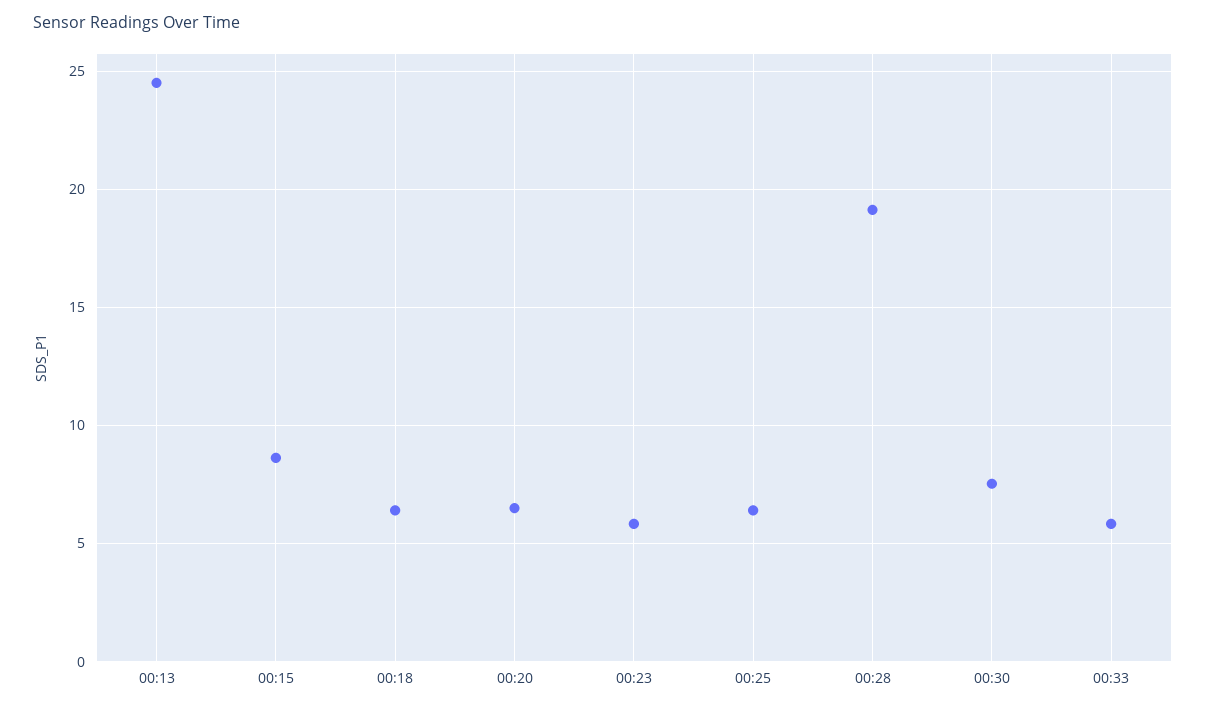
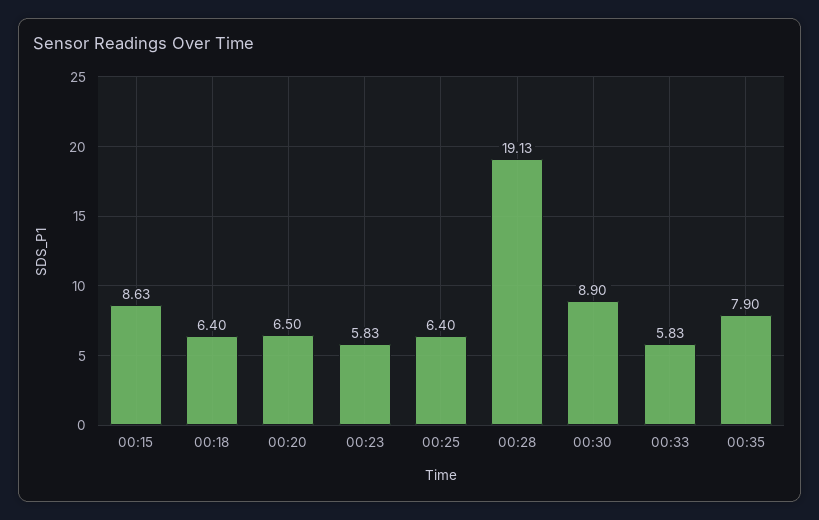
00:13: 24.5 -> none
00:30: 7.5 -> 8.9
00:35: none -> 7.9

